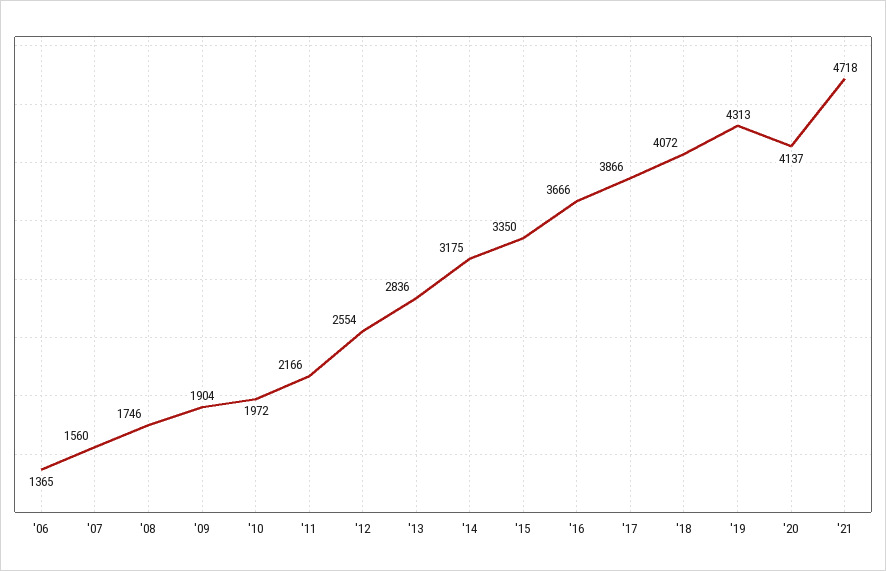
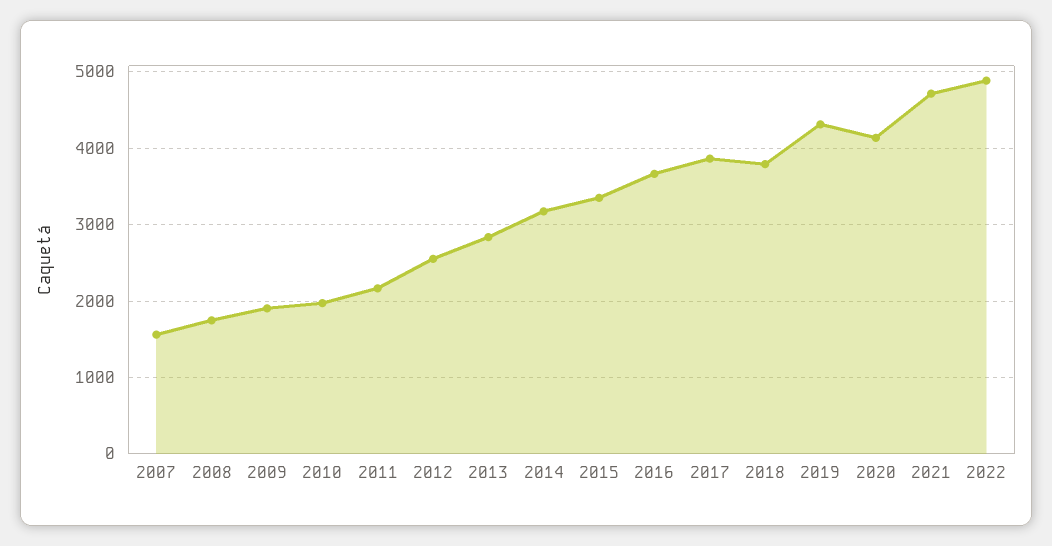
'06: 1365 -> none
'18: 4072 -> 3800
2022: none -> 4900

